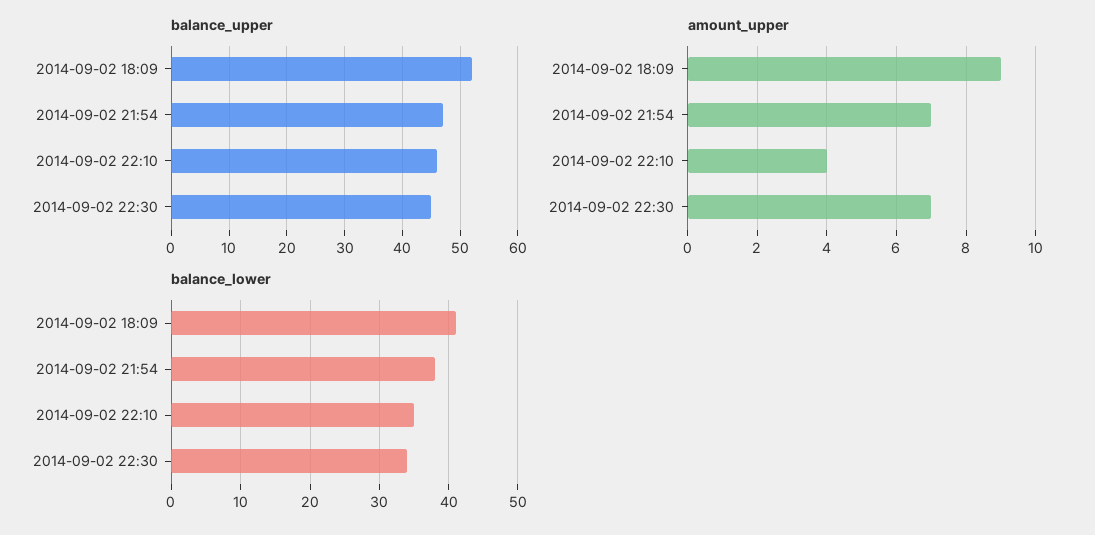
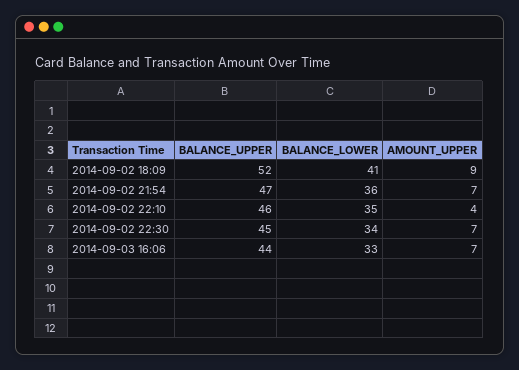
balance_lower, 2014-09-02 21:54: 38 -> 36
balance_upper, 2014-09-03 16:06: none -> 44
balance_lower, 2014-09-03 16:06: none -> 33
amount_upper, 2014-09-03 16:06: none -> 7

